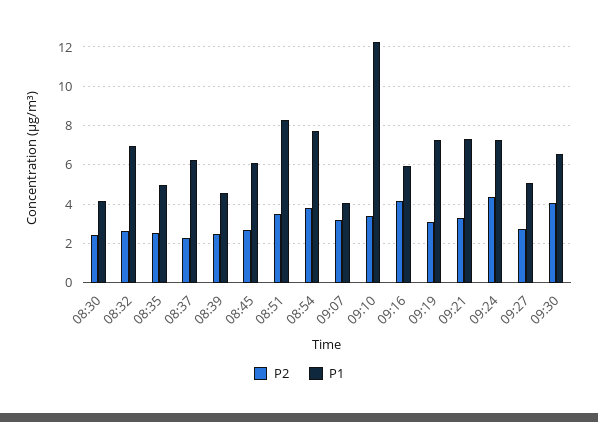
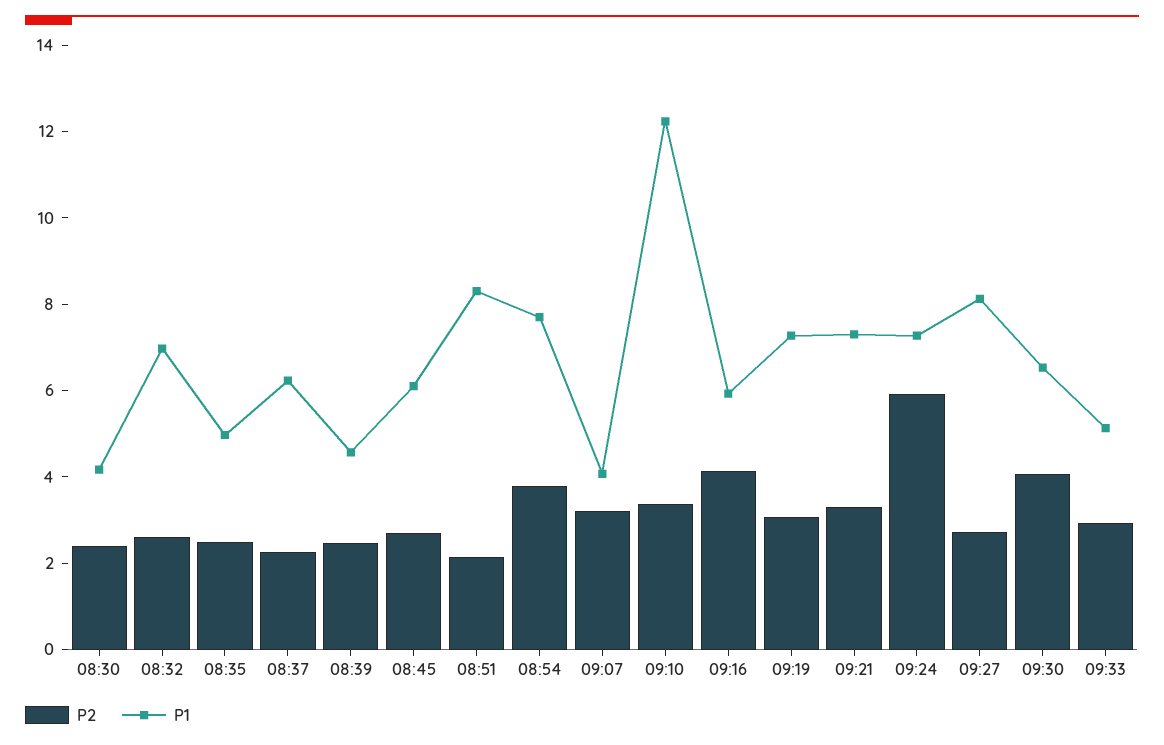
P2, 08:51: 3.5 -> 2
P2, 09:24: 4.5 -> 6
P1, 09:27: 5 -> 8
P2, 09:33: none -> 3
P1, 09:33: none -> 5

